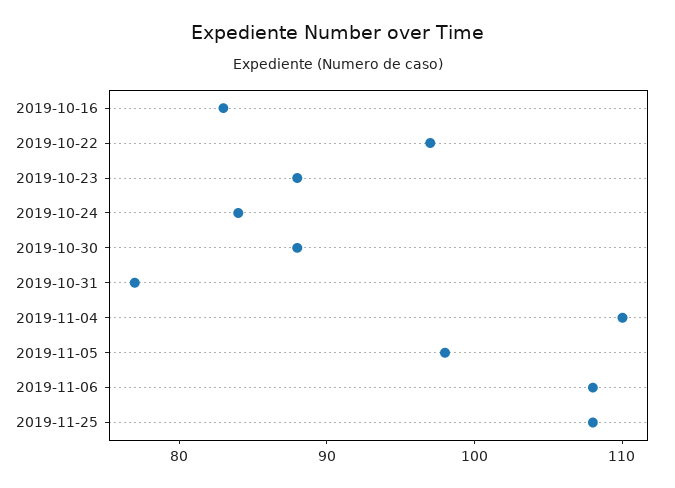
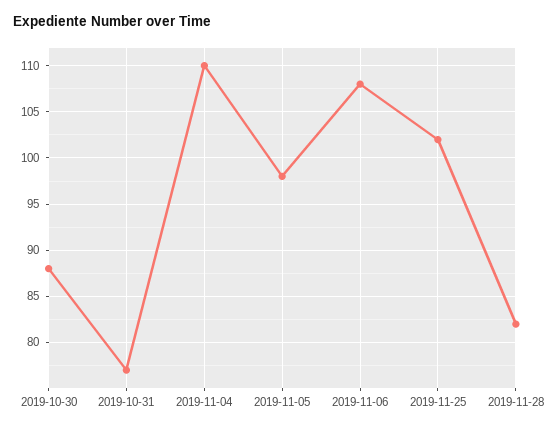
2019-10-16: 83 -> none
2019-10-22: 97 -> none
2019-10-23: 88 -> none
2019-10-24: 84 -> none
2019-11-25: 108 -> 102
2019-11-28: none -> 82

